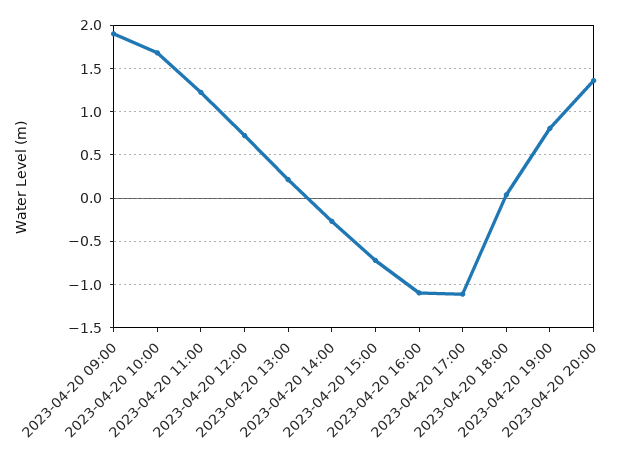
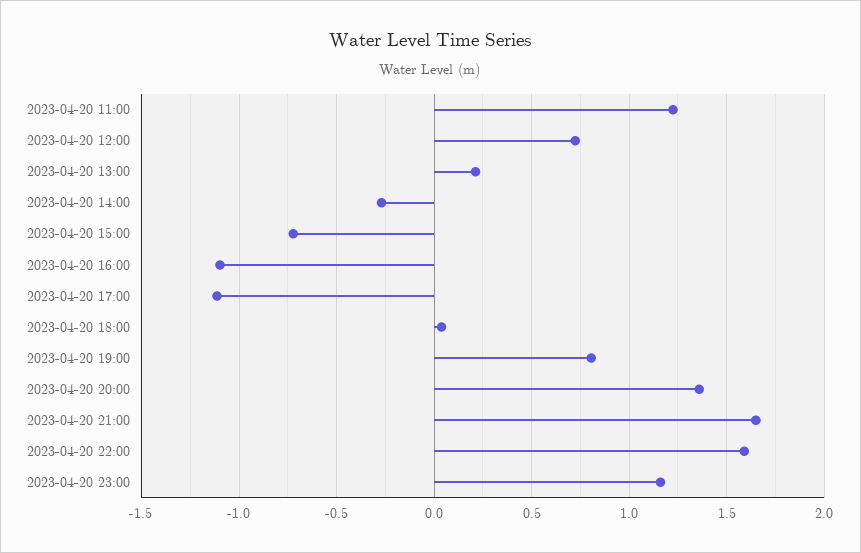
2023-04-20 09:00: 1.9 -> none
2023-04-20 10:00: 1.7 -> none
2023-04-20 21:00: none -> 1.65
2023-04-20 22:00: none -> 1.6
2023-04-20 23:00: none -> 1.15

